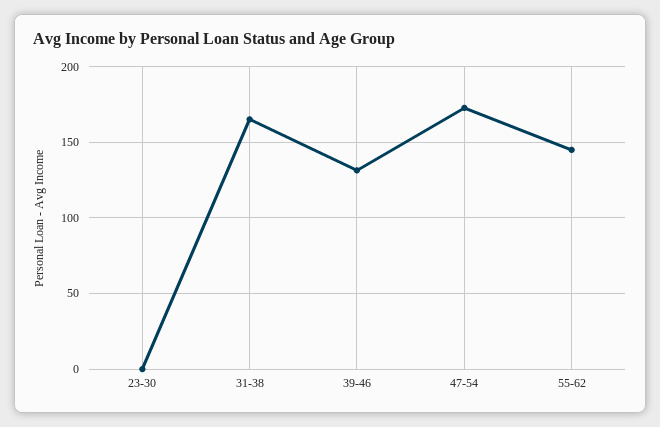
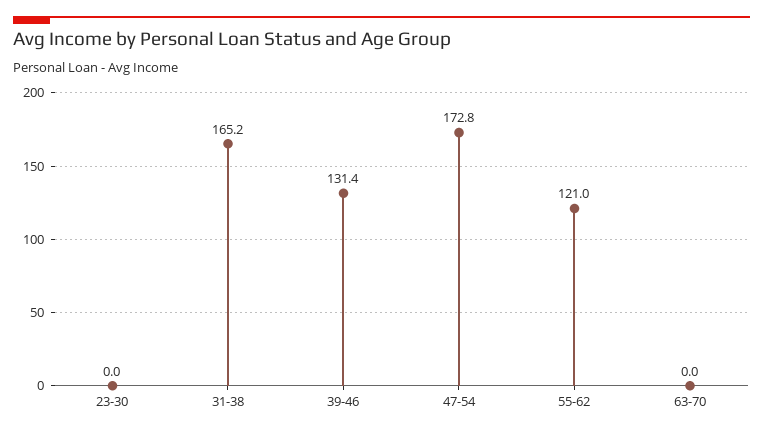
55-62: 145 -> 121
63-70: none -> 0

